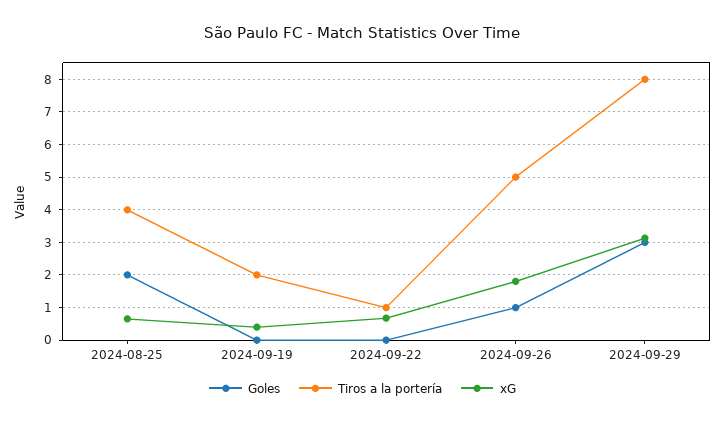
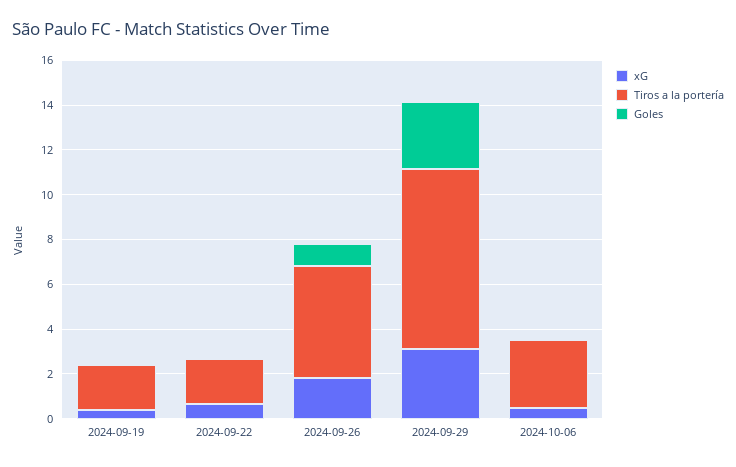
Goles, 2024-08-25: 2 -> none
Tiros a la portería, 2024-08-25: 4 -> none
xG, 2024-08-25: 0.6 -> none
Tiros a la portería, 2024-09-22: 1 -> 2
xG, 2024-10-06: none -> 0.5
Tiros a la portería, 2024-10-06: none -> 3
Goles, 2024-10-06: none -> 0

